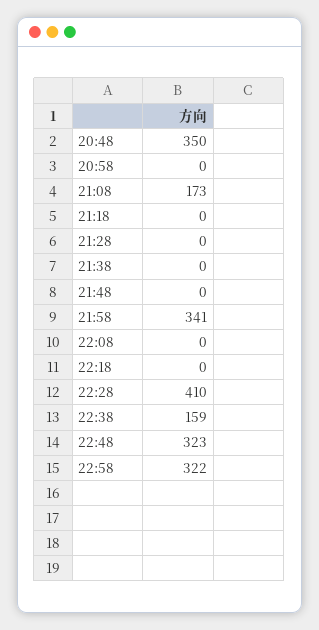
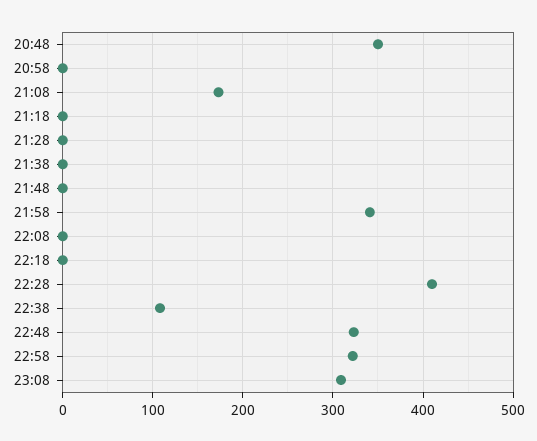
22:38: 159 -> 110
23:08: none -> 310

